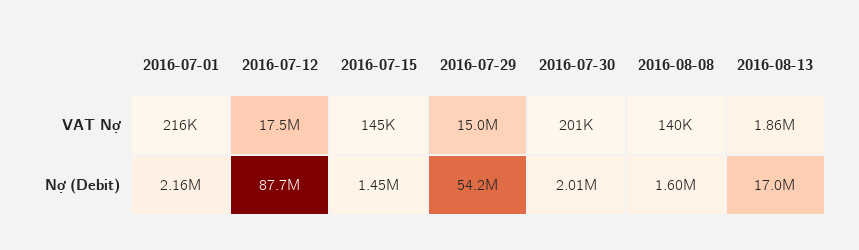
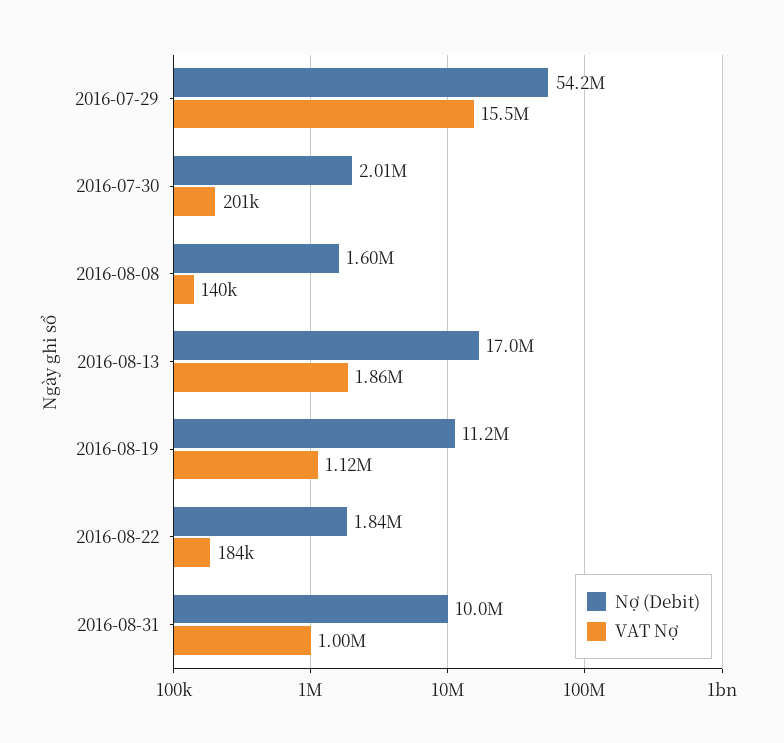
VAT Nợ, 2016-07-01: 216000 -> none
VAT Nợ, 2016-07-12: 17500000 -> none
VAT Nợ, 2016-07-15: 145000 -> none
VAT Nợ, 2016-07-29: 15000000 -> 15500000
Nợ (Debit), 2016-07-01: 2160000 -> none
Nợ (Debit), 2016-07-12: 87700000 -> none
Nợ (Debit), 2016-07-15: 1450000 -> none
Nợ (Debit), 2016-08-19: none -> 11200000
VAT Nợ, 2016-08-19: none -> 1120000
Nợ (Debit), 2016-08-22: none -> 1840000
VAT Nợ, 2016-08-22: none -> 184000
Nợ (Debit), 2016-08-31: none -> 10000000
VAT Nợ, 2016-08-31: none -> 1000000

